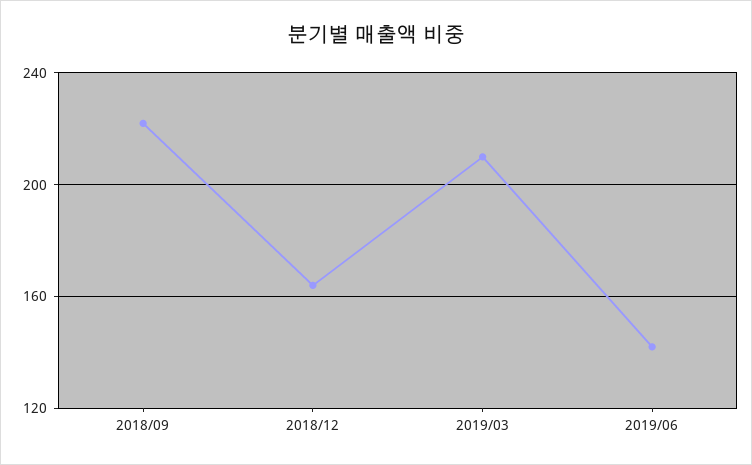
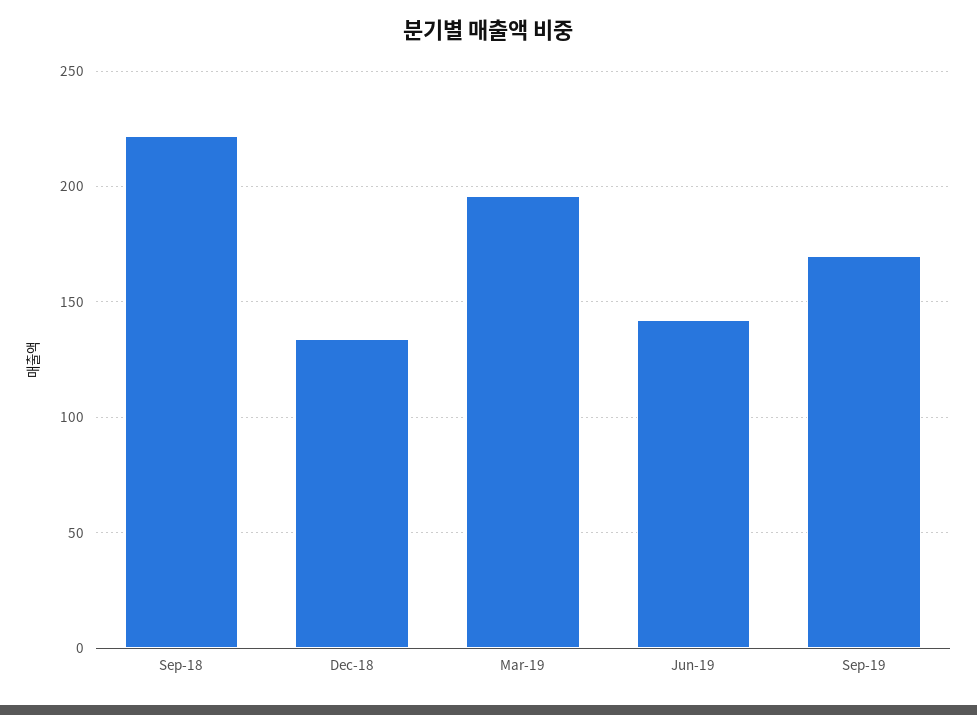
2018/12: 165 -> 135
2019/03: 210 -> 195
Sep-19: none -> 170

